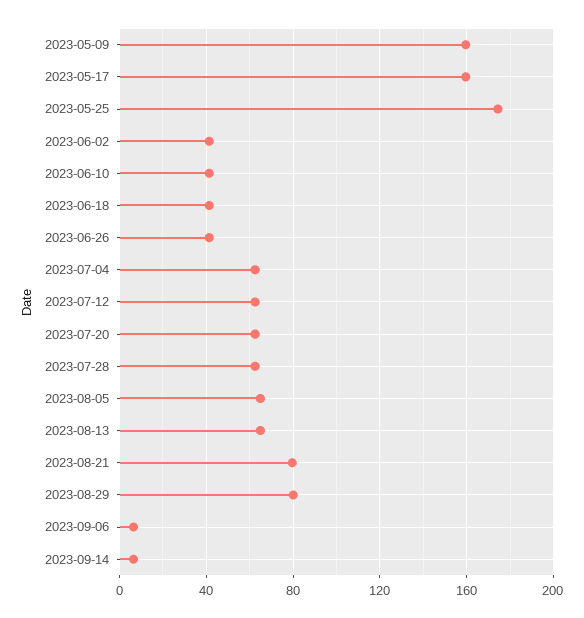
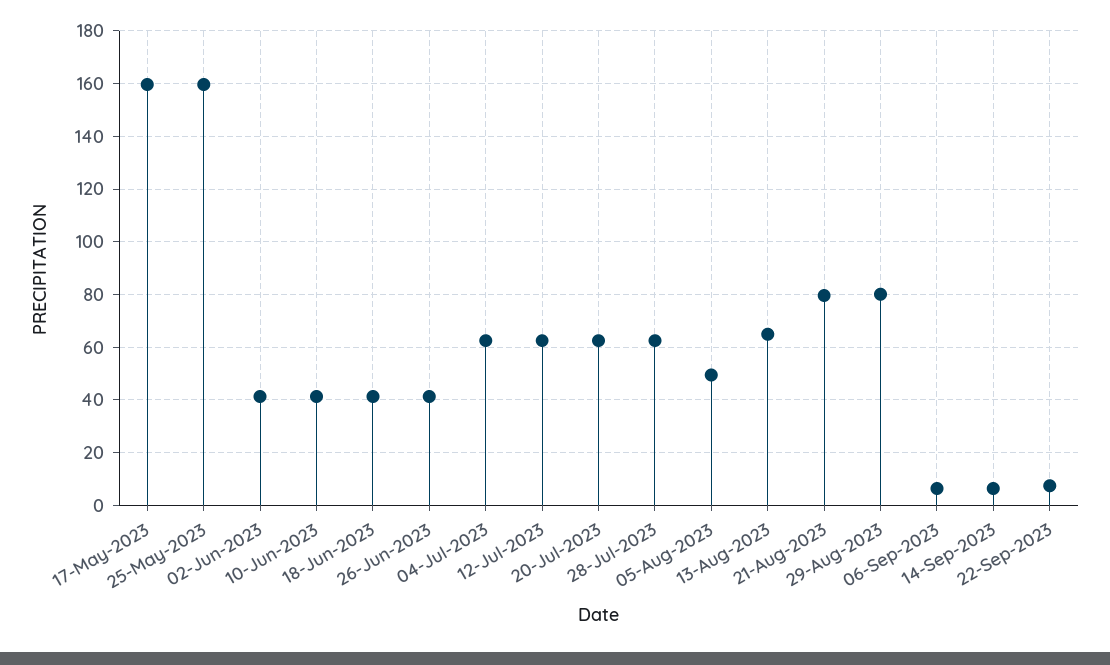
2023-05-09: 160 -> none
2023-05-25: 175 -> 160
2023-08-05: 65 -> 50
22-Sep-2023: none -> 7.5

